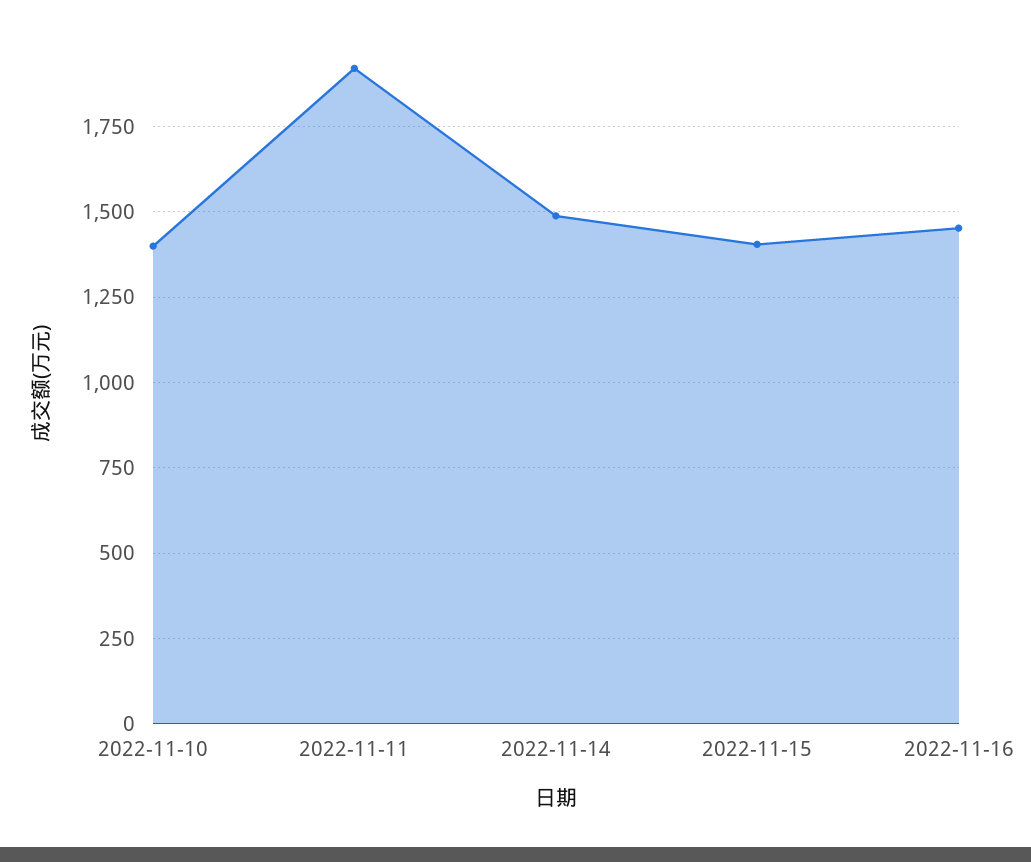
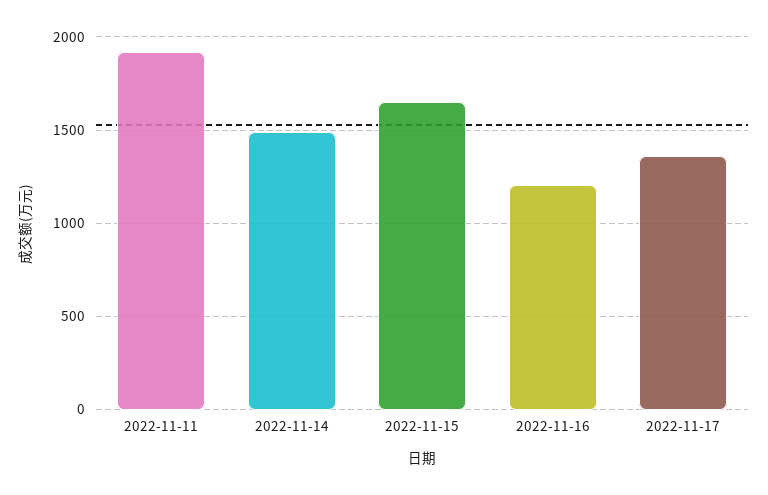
2022-11-10: 1400 -> none
2022-11-15: 1400 -> 1650
2022-11-16: 1450 -> 1200
2022-11-17: none -> 1350

